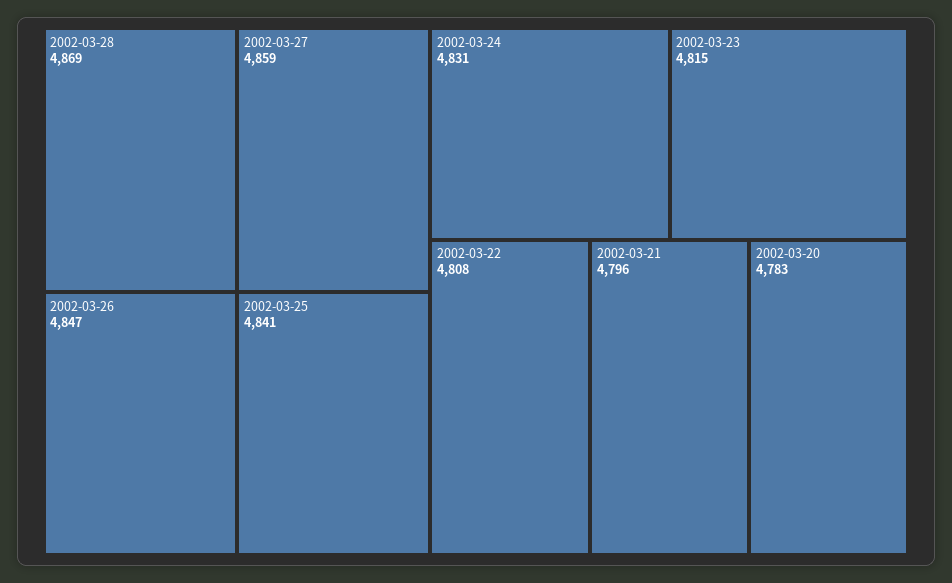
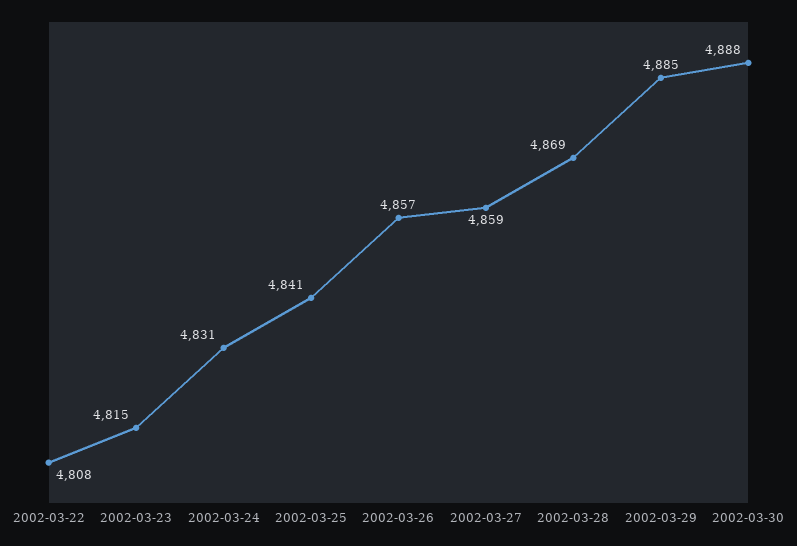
2002-03-26: 4847 -> 4857
2002-03-21: 4796 -> none
2002-03-20: 4783 -> none
2002-03-29: none -> 4885
2002-03-30: none -> 4888

